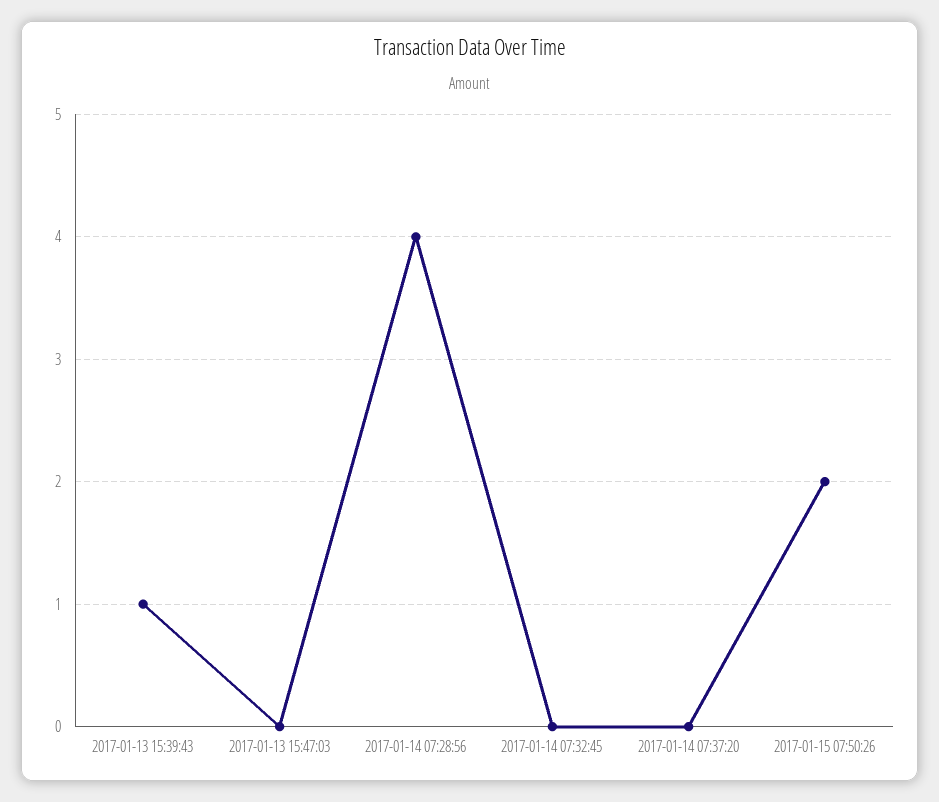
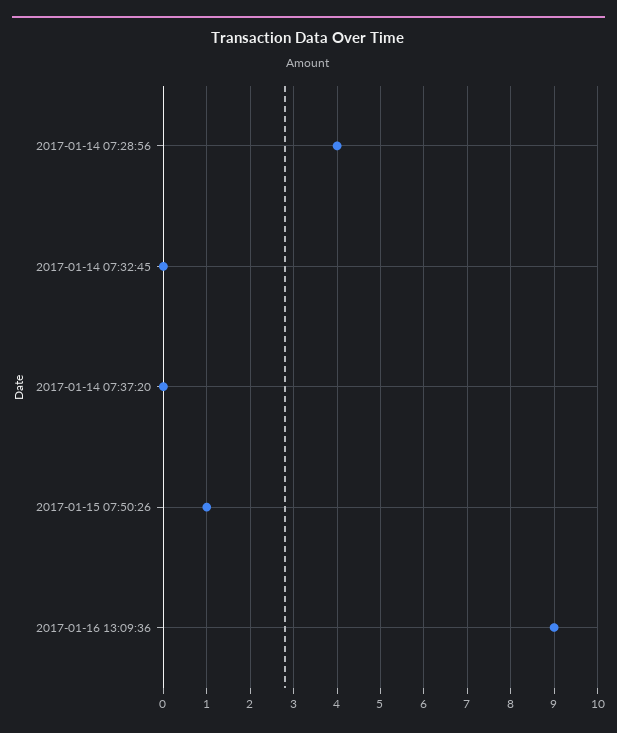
2017-01-13 15:39:43: 1 -> none
2017-01-13 15:47:03: 0 -> none
2017-01-15 07:50:26: 2 -> 1
2017-01-16 13:09:36: none -> 9

